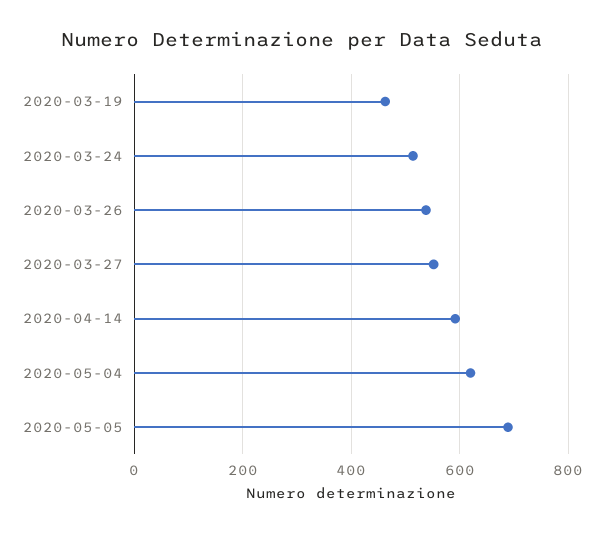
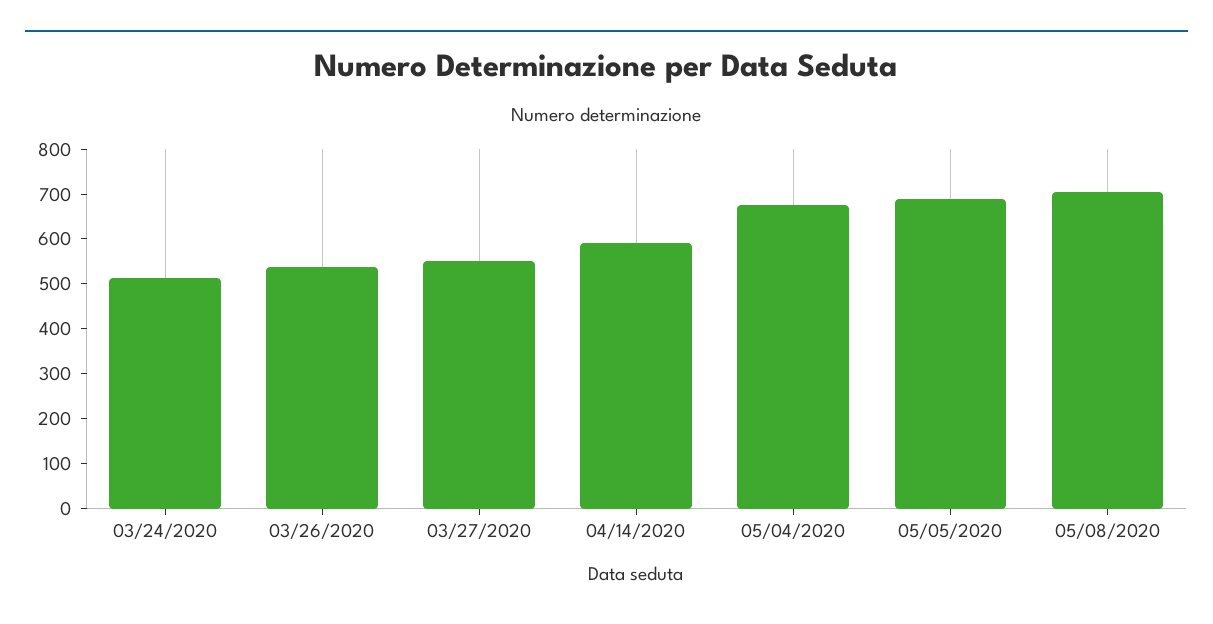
2020-03-19: 460 -> none
2020-05-04: 620 -> 680
05/08/2020: none -> 700

